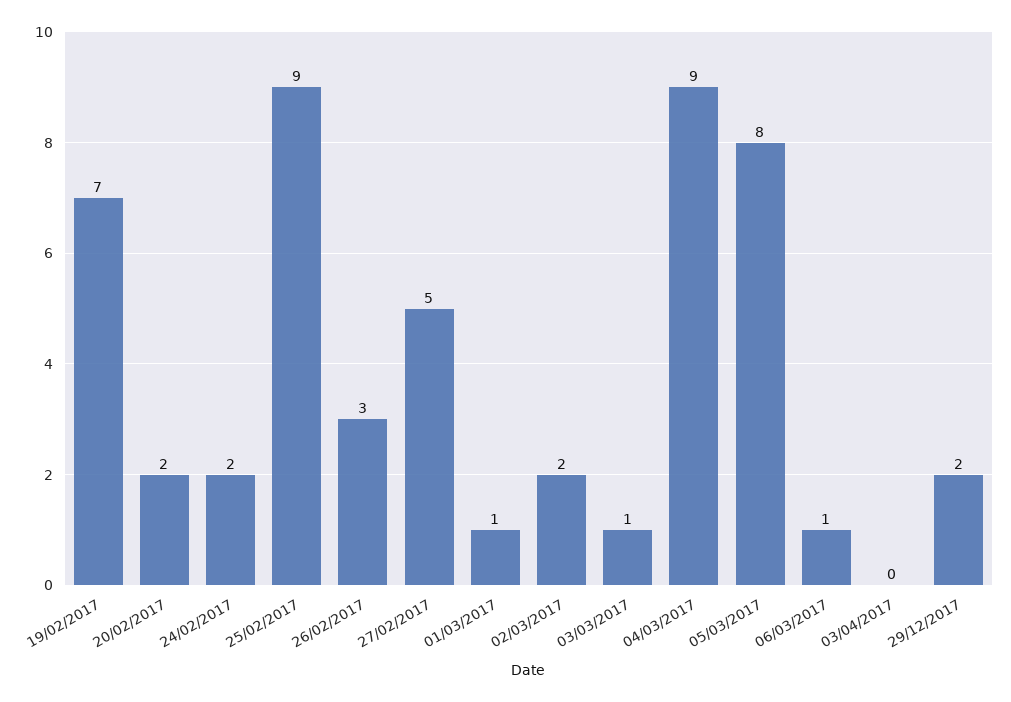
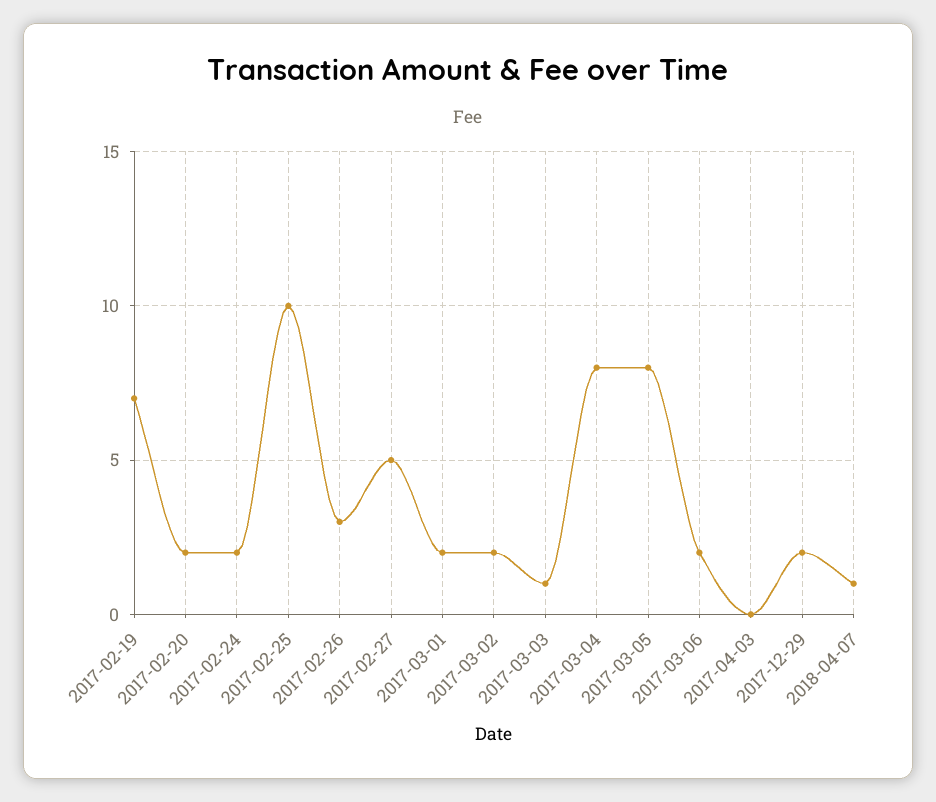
25/02/2017: 9 -> 10
01/03/2017: 1 -> 2
04/03/2017: 9 -> 8
06/03/2017: 1 -> 2
2018-04-07: none -> 1

